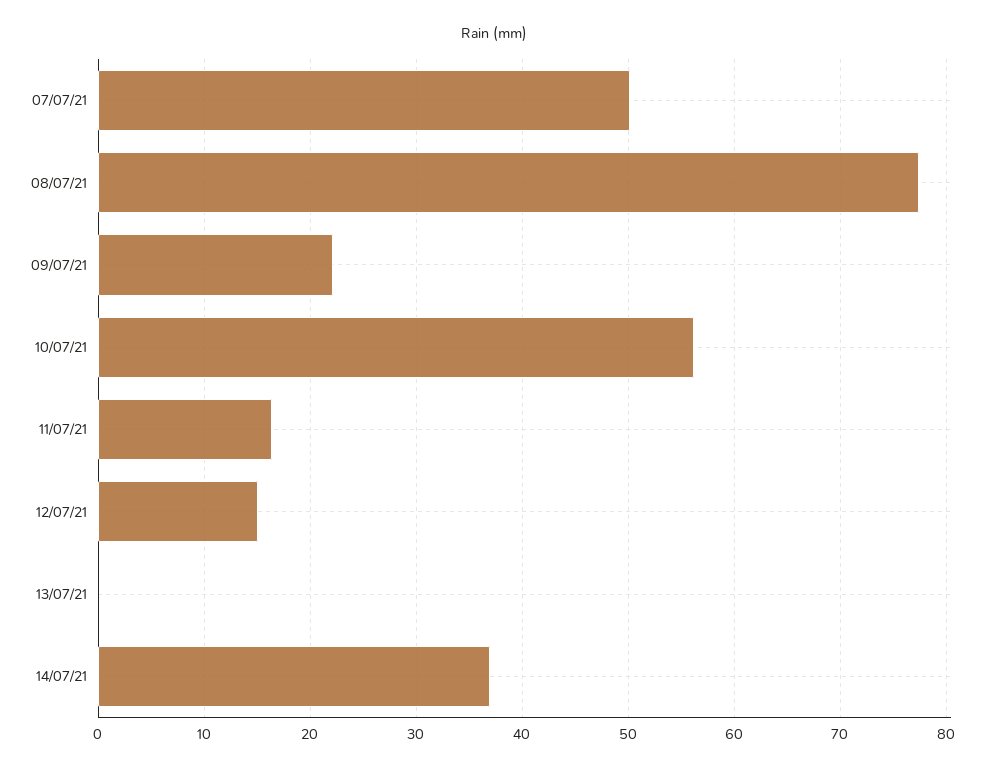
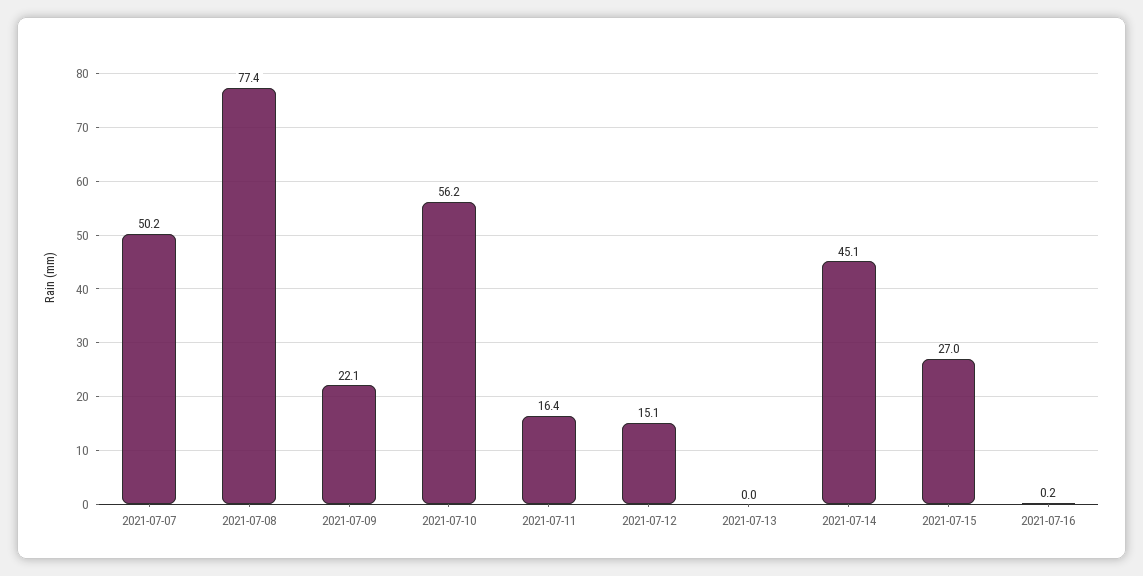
14/07/21: 37 -> 45.1
2021-07-15: none -> 27
2021-07-16: none -> 0.2

